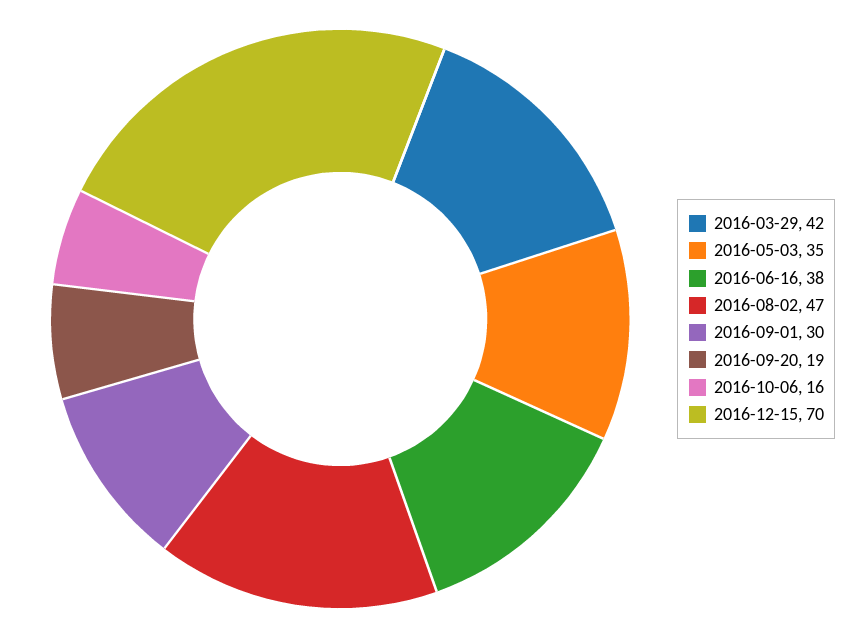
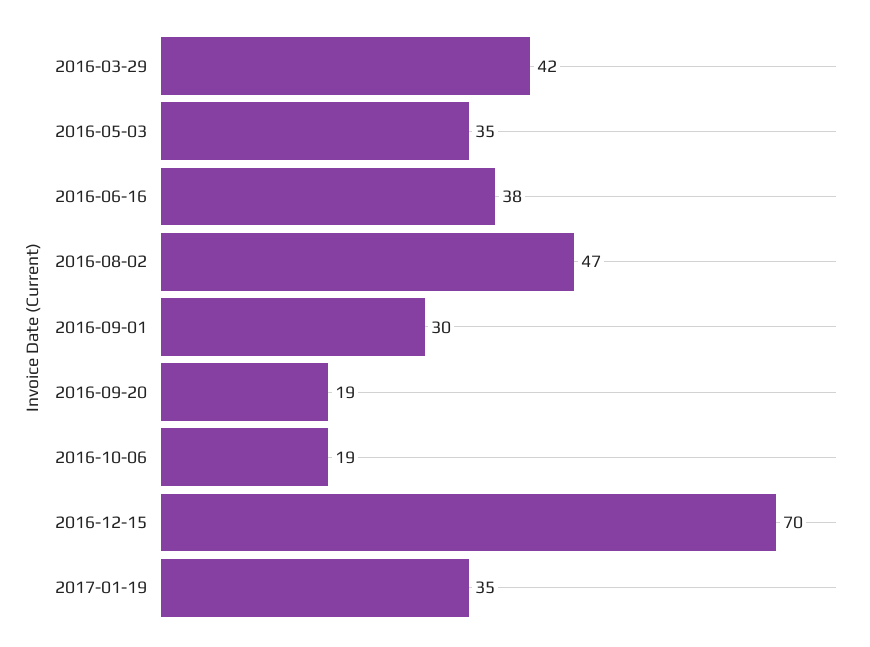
2016-10-06: 16 -> 19
2017-01-19: none -> 35

